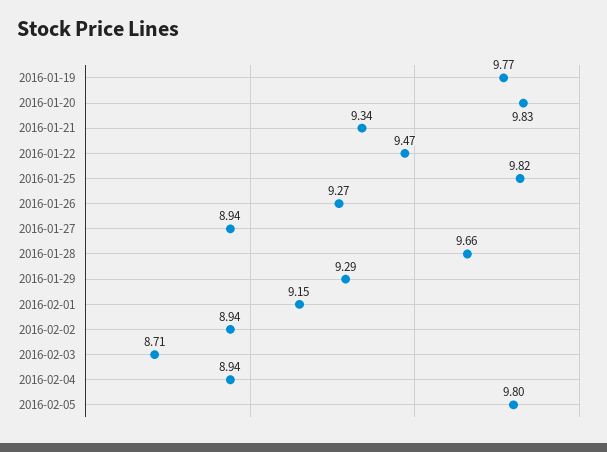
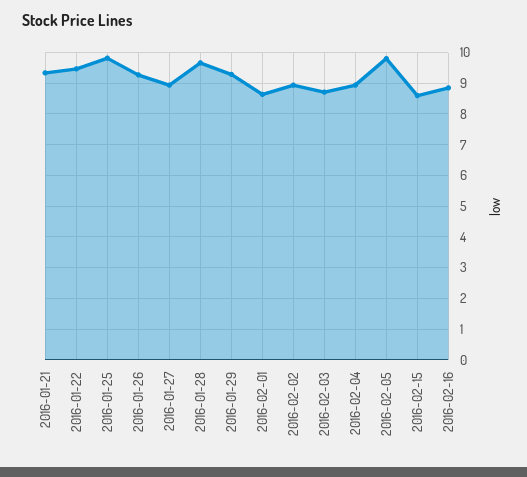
2016-01-19: 9.77 -> none
2016-01-20: 9.83 -> none
2016-02-01: 9.15 -> 8.6
2016-02-15: none -> 8.6
2016-02-16: none -> 8.8

